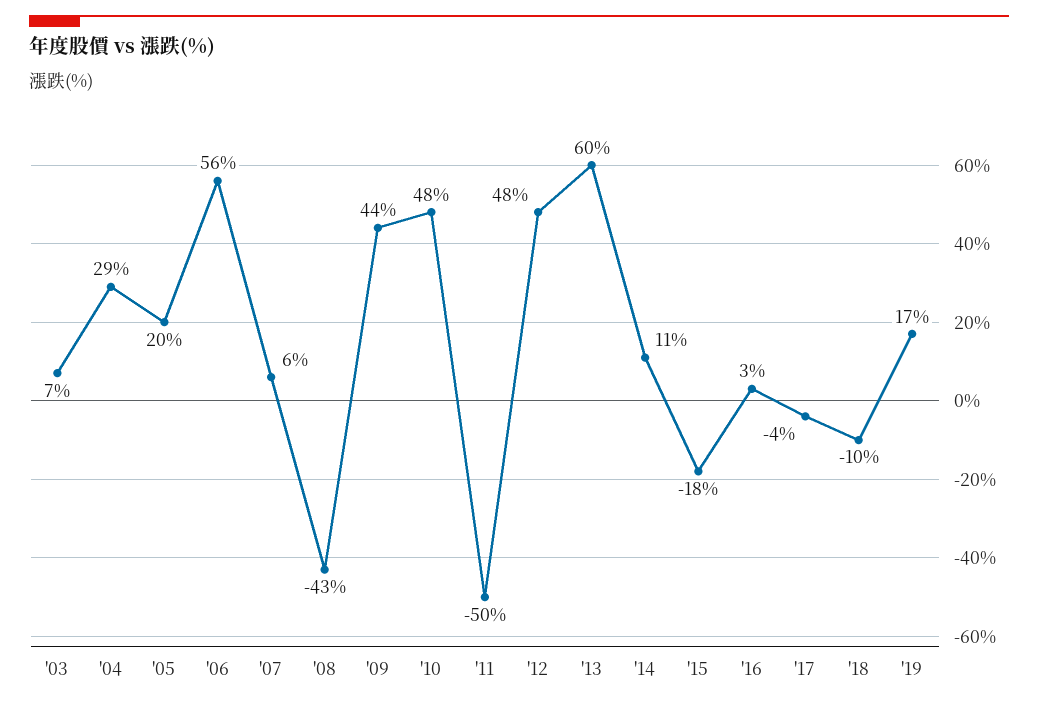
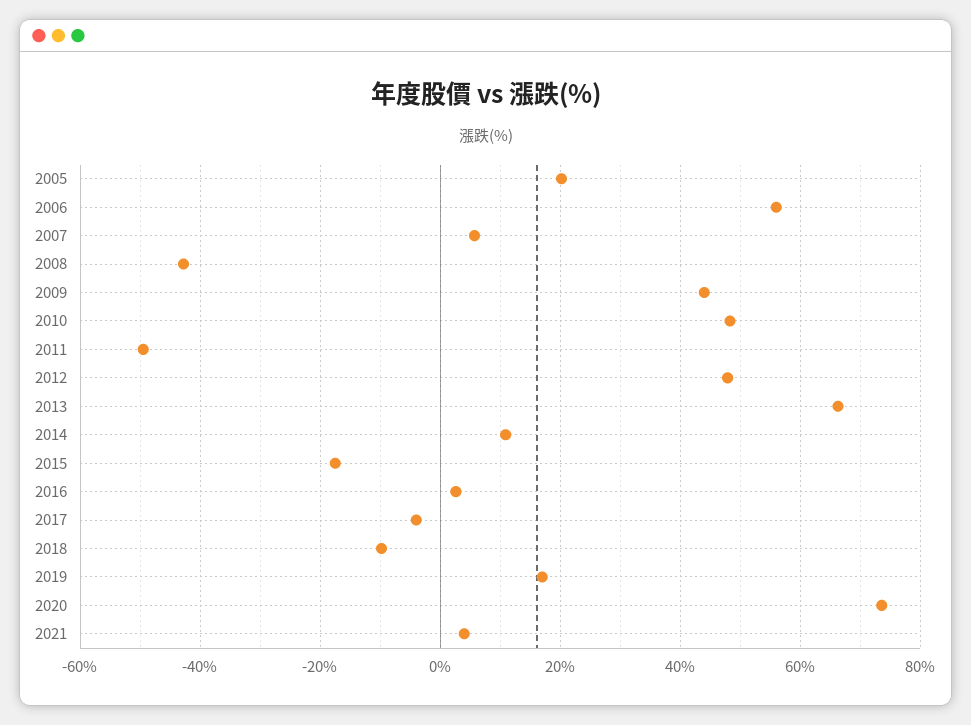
'03: 7 -> none
'04: 29 -> none
'13: 60 -> 66
2020: none -> 74
2021: none -> 4

